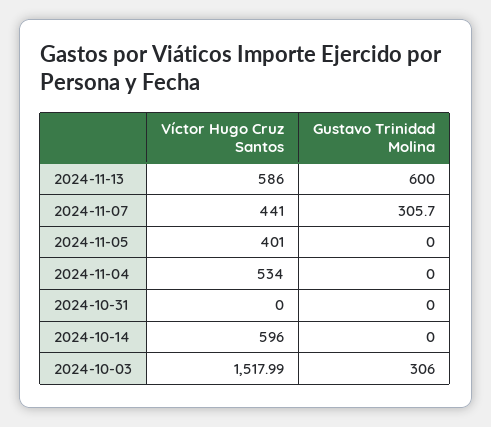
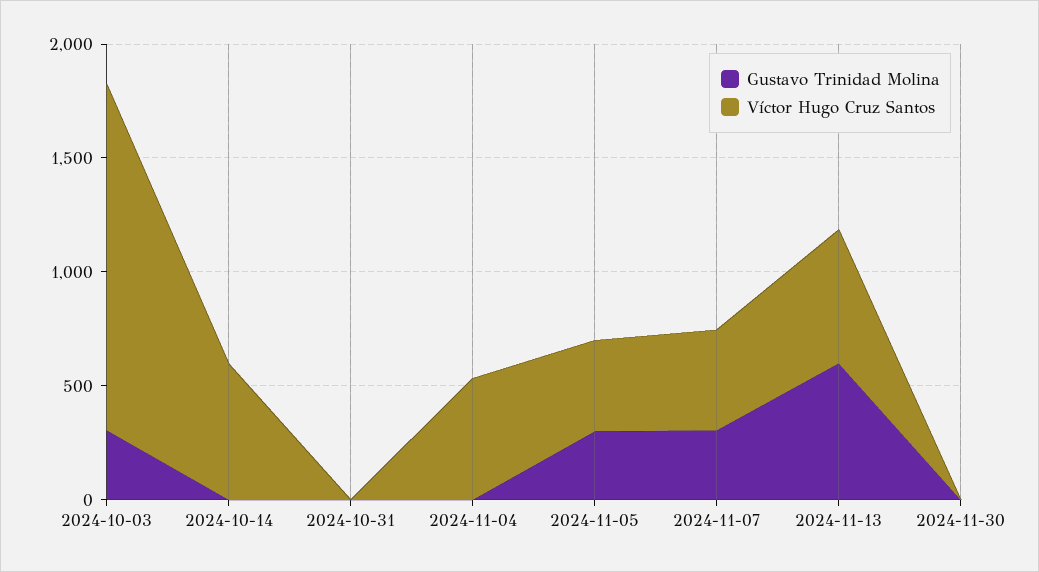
Gustavo Trinidad Molina, 2024-11-05: 0 -> 300
Gustavo Trinidad Molina, 2024-11-30: none -> 0
Víctor Hugo Cruz Santos, 2024-11-30: none -> 0

